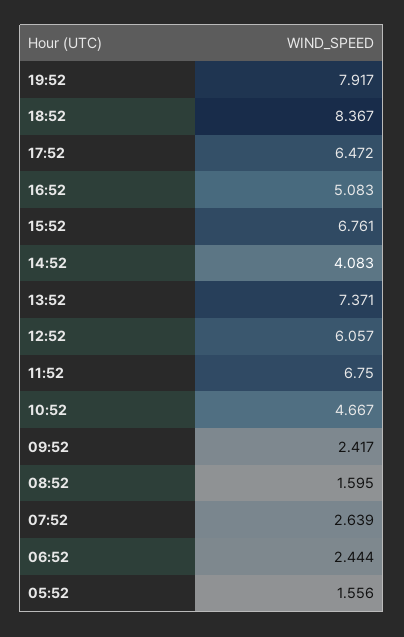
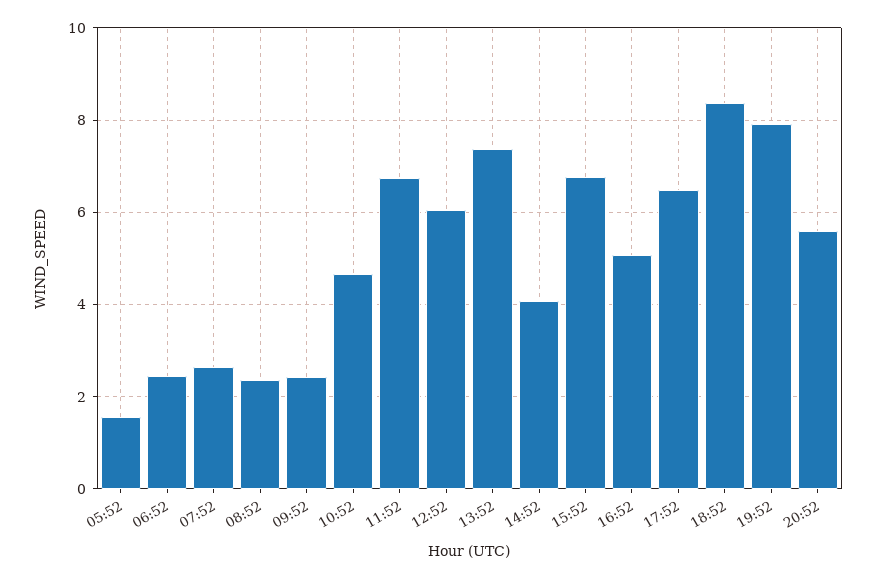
08:52: 1.595 -> 2.4
20:52: none -> 5.6

